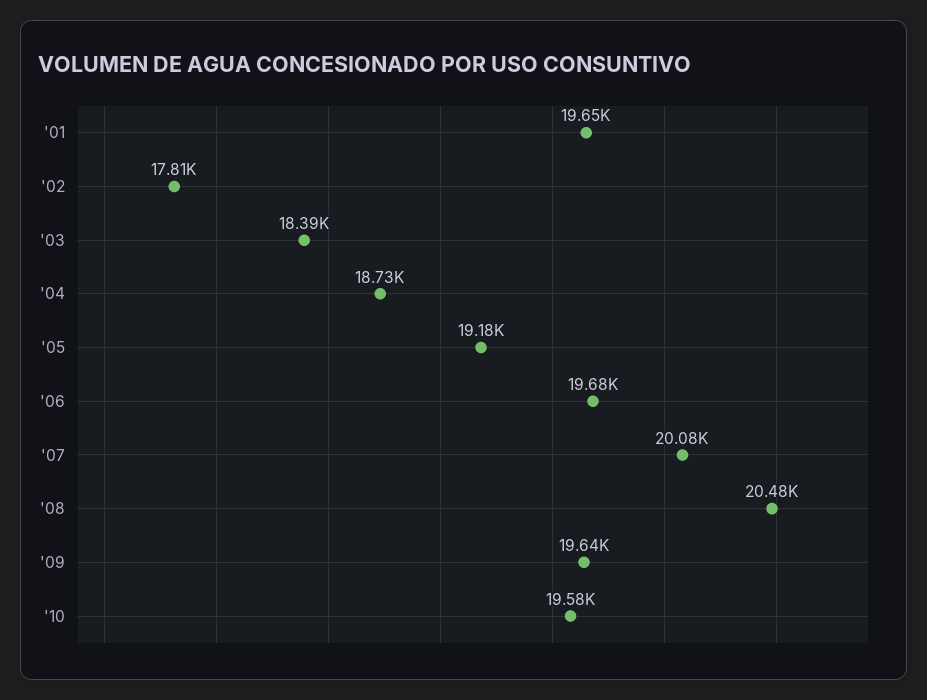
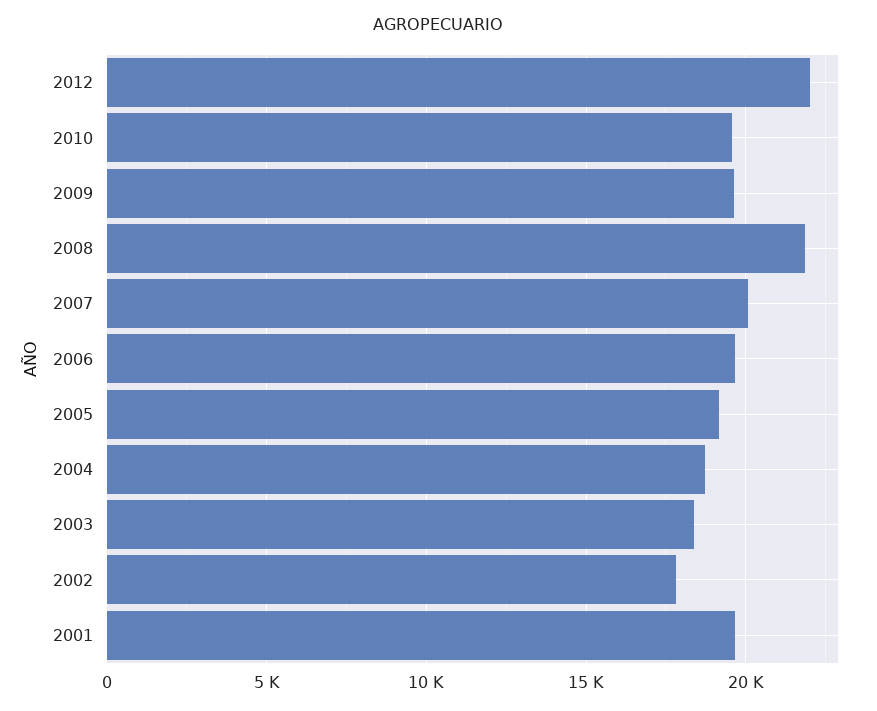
'08: 20480 -> 22000
2012: none -> 22000

